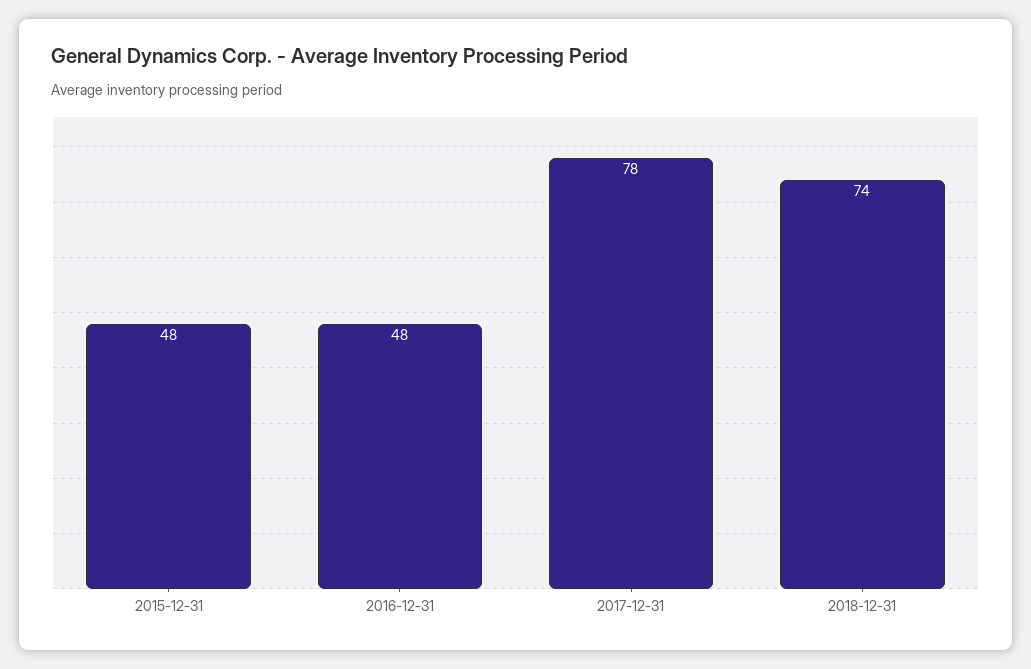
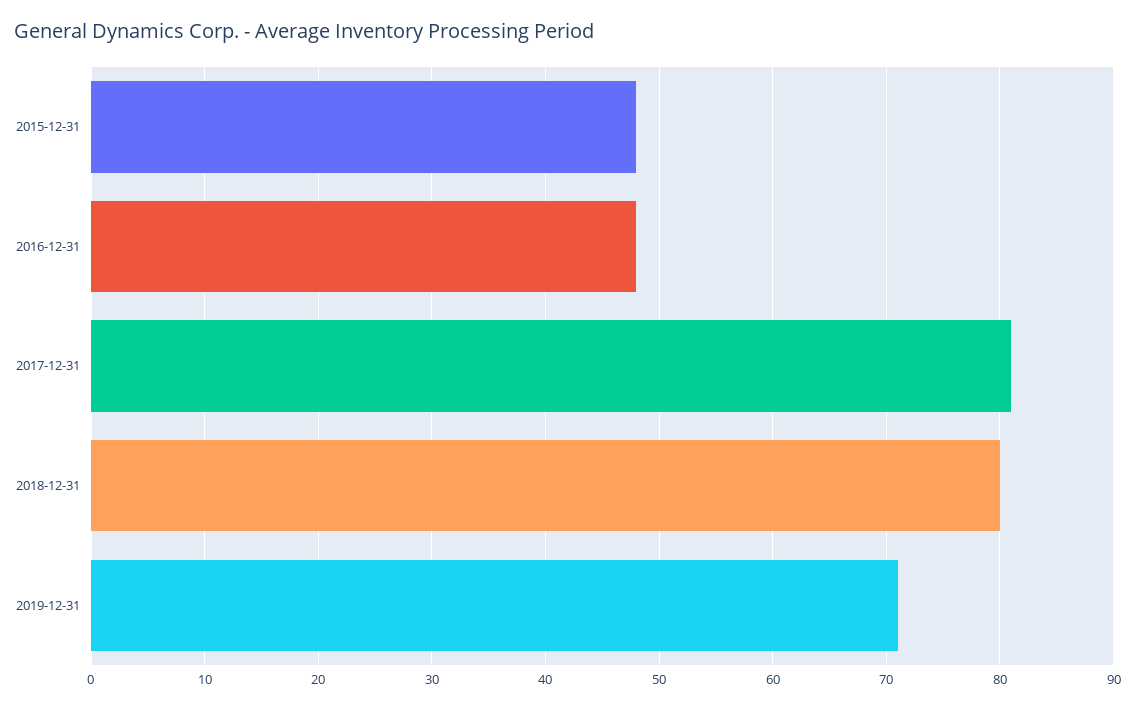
2017-12-31: 78 -> 81
2018-12-31: 74 -> 80
2019-12-31: none -> 71

